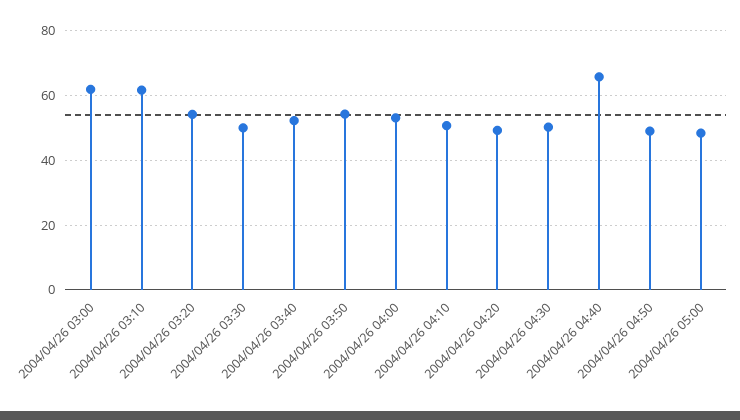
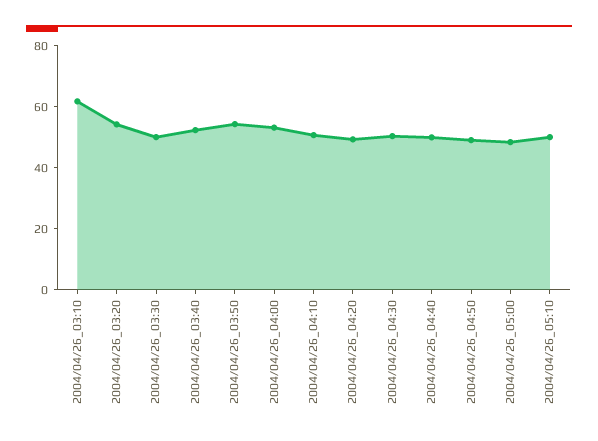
2004/04/26 03:00: 62 -> none
2004/04/26 04:40: 66 -> 50
2004/04/26_05:10: none -> 50

